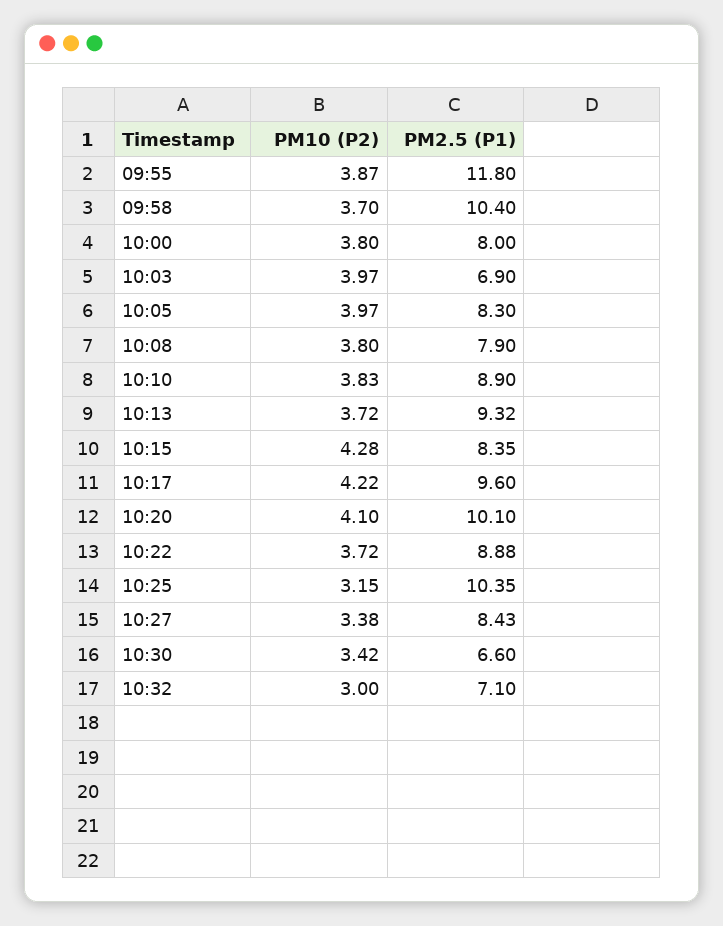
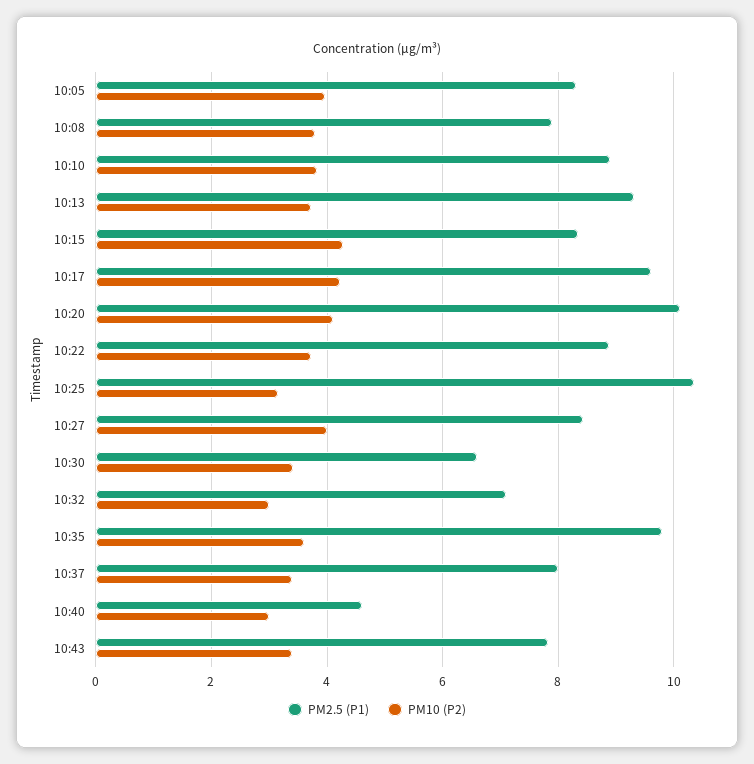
PM10 (P2), 09:55: 3.87 -> none
PM2.5 (P1), 09:55: 11.8 -> none
PM10 (P2), 09:58: 3.7 -> none
PM2.5 (P1), 09:58: 10.4 -> none
PM10 (P2), 10:00: 3.8 -> none
PM2.5 (P1), 10:00: 8 -> none
PM10 (P2), 10:03: 3.97 -> none
PM2.5 (P1), 10:03: 6.9 -> none
PM10 (P2), 10:27: 3.38 -> 4
PM2.5 (P1), 10:35: none -> 9.8
PM10 (P2), 10:35: none -> 3.6
PM2.5 (P1), 10:37: none -> 8
PM10 (P2), 10:37: none -> 3.4
PM2.5 (P1), 10:40: none -> 4.6
PM10 (P2), 10:40: none -> 3
PM2.5 (P1), 10:43: none -> 7.8
PM10 (P2), 10:43: none -> 3.4

